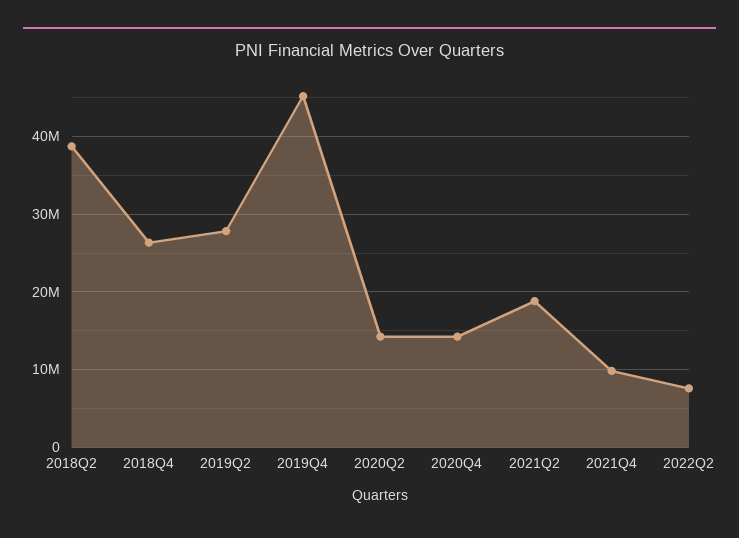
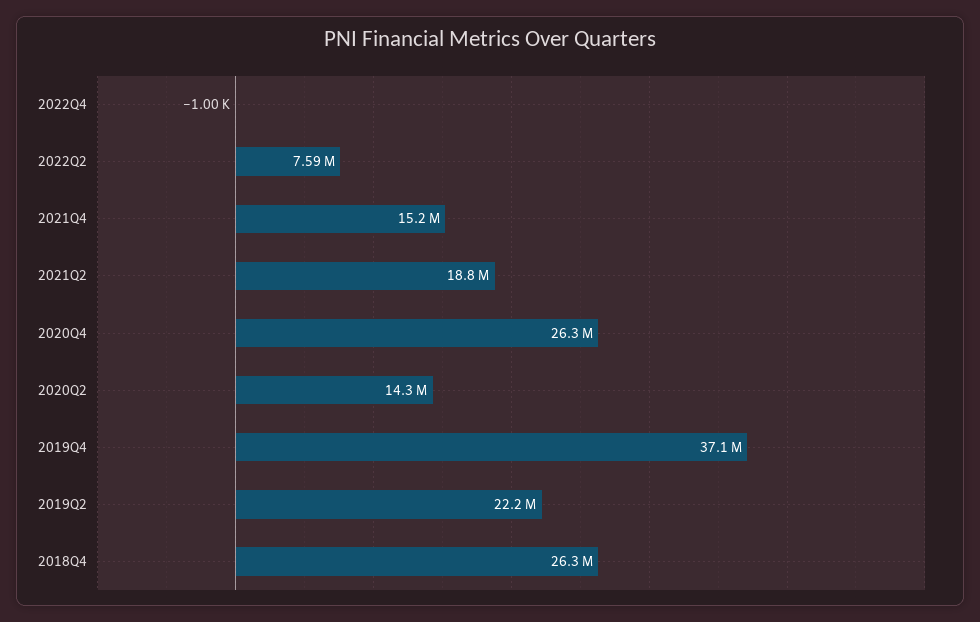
2018Q2: 39000000 -> none
2019Q2: 28000000 -> 22200000
2019Q4: 45000000 -> 37100000
2020Q4: 14000000 -> 26300000
2021Q4: 10000000 -> 15200000
2022Q4: none -> -1000

